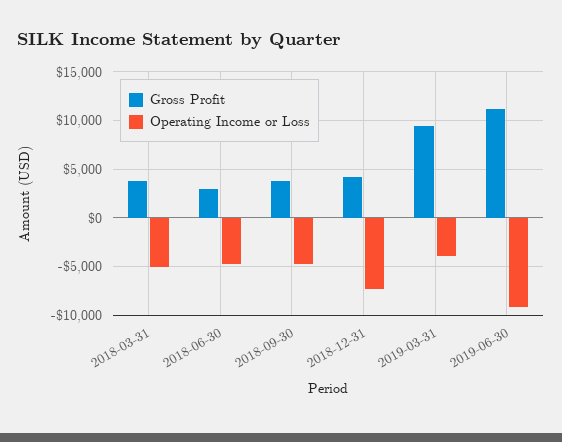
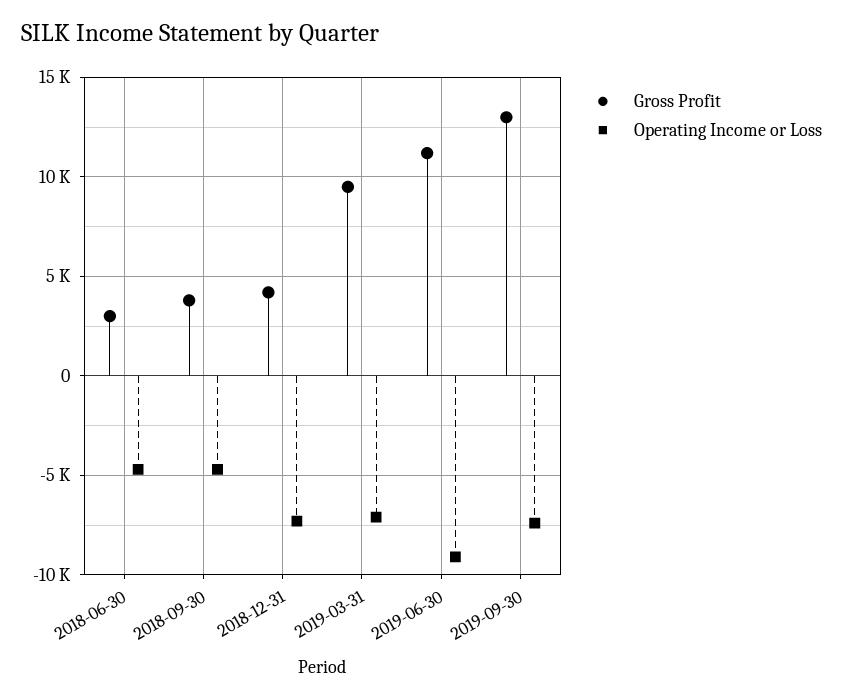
Gross Profit, 2018-03-31: 4000 -> none
Operating Income or Loss, 2018-03-31: -5000 -> none
Operating Income or Loss, 2019-03-31: -4000 -> -7000
Gross Profit, 2019-09-30: none -> 13000
Operating Income or Loss, 2019-09-30: none -> -7500

